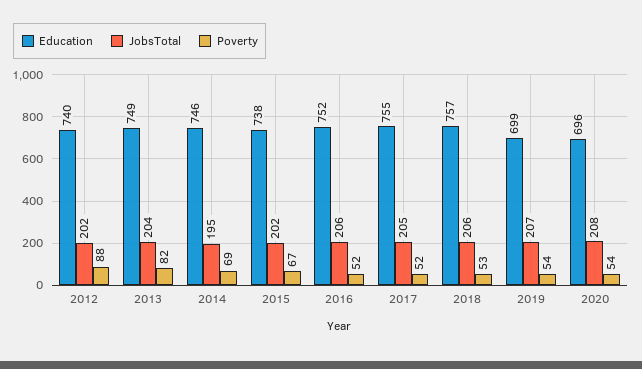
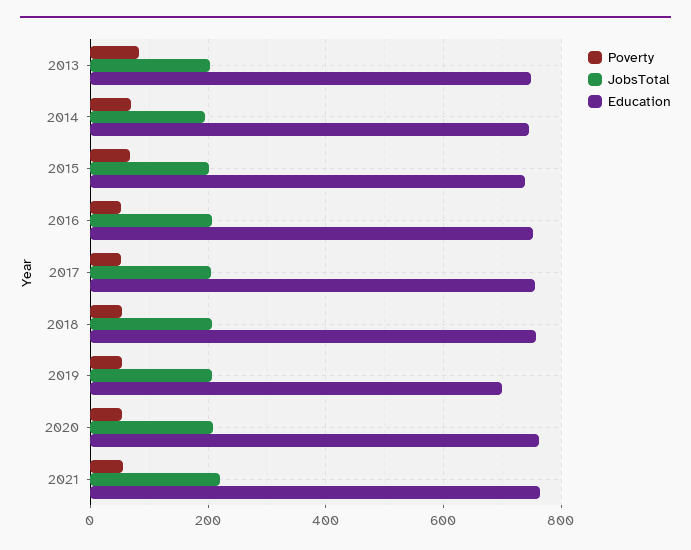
Education, 2012: 740 -> none
JobsTotal, 2012: 202 -> none
Poverty, 2012: 88 -> none
Education, 2020: 696 -> 760
Poverty, 2021: none -> 60
JobsTotal, 2021: none -> 220
Education, 2021: none -> 760

